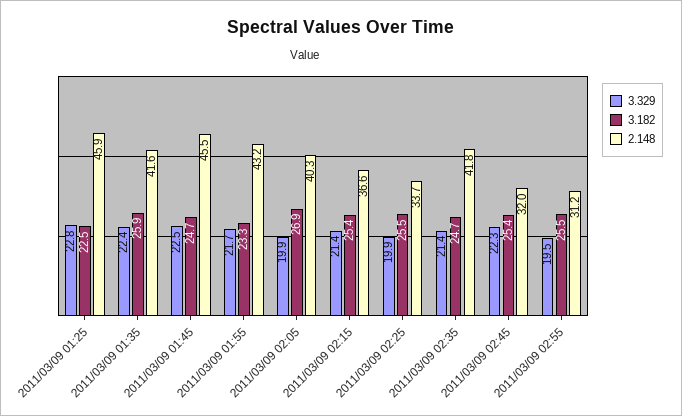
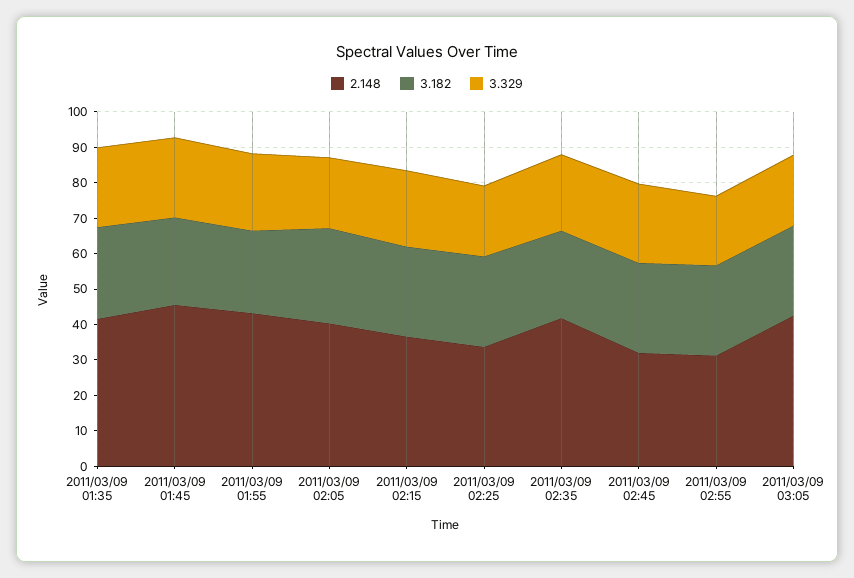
3.329, 2011/03/09 01:25: 22.8 -> none
3.182, 2011/03/09 01:25: 22.5 -> none
2.148, 2011/03/09 01:25: 45.9 -> none
2.148, 2011/03/09 03:05: none -> 42.5
3.182, 2011/03/09 03:05: none -> 25
3.329, 2011/03/09 03:05: none -> 20

